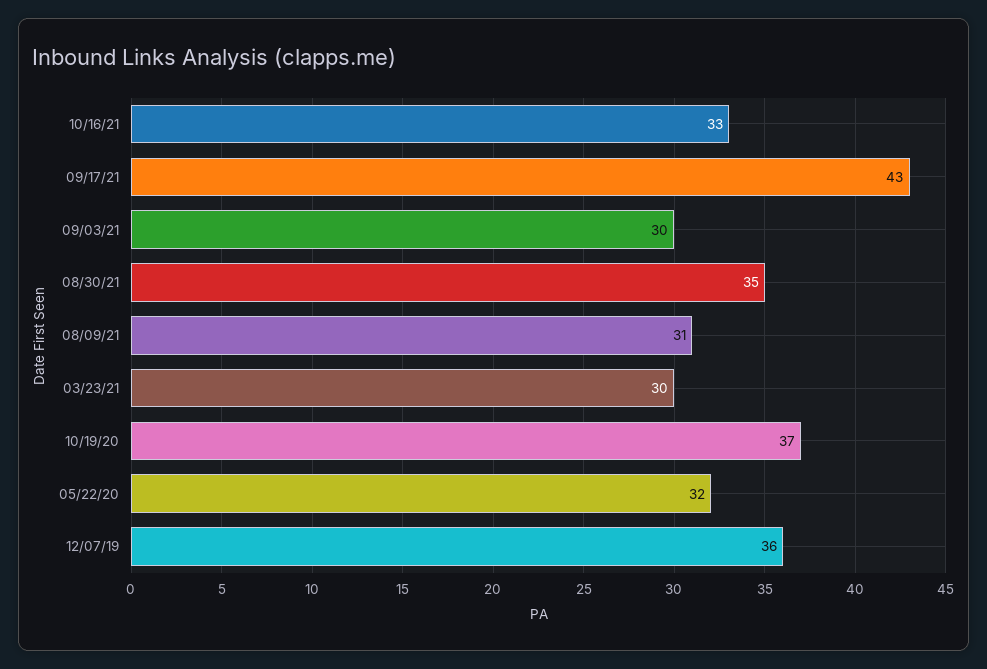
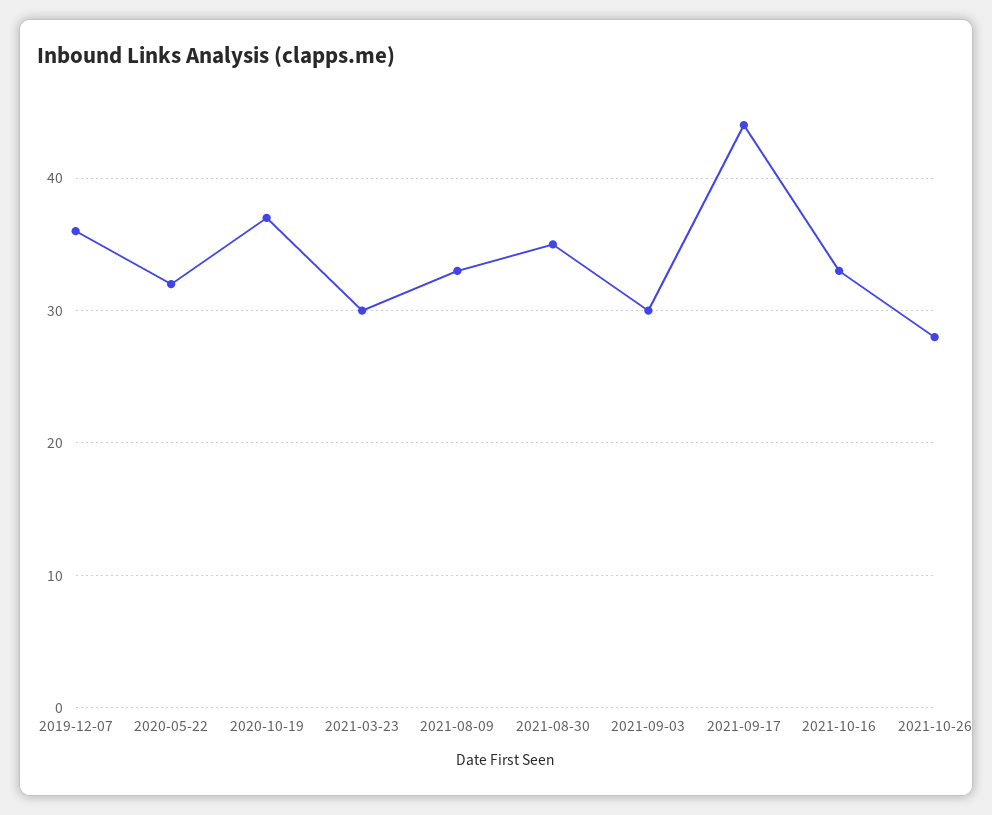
09/17/21: 43 -> 44
08/09/21: 31 -> 33
2021-10-26: none -> 28

